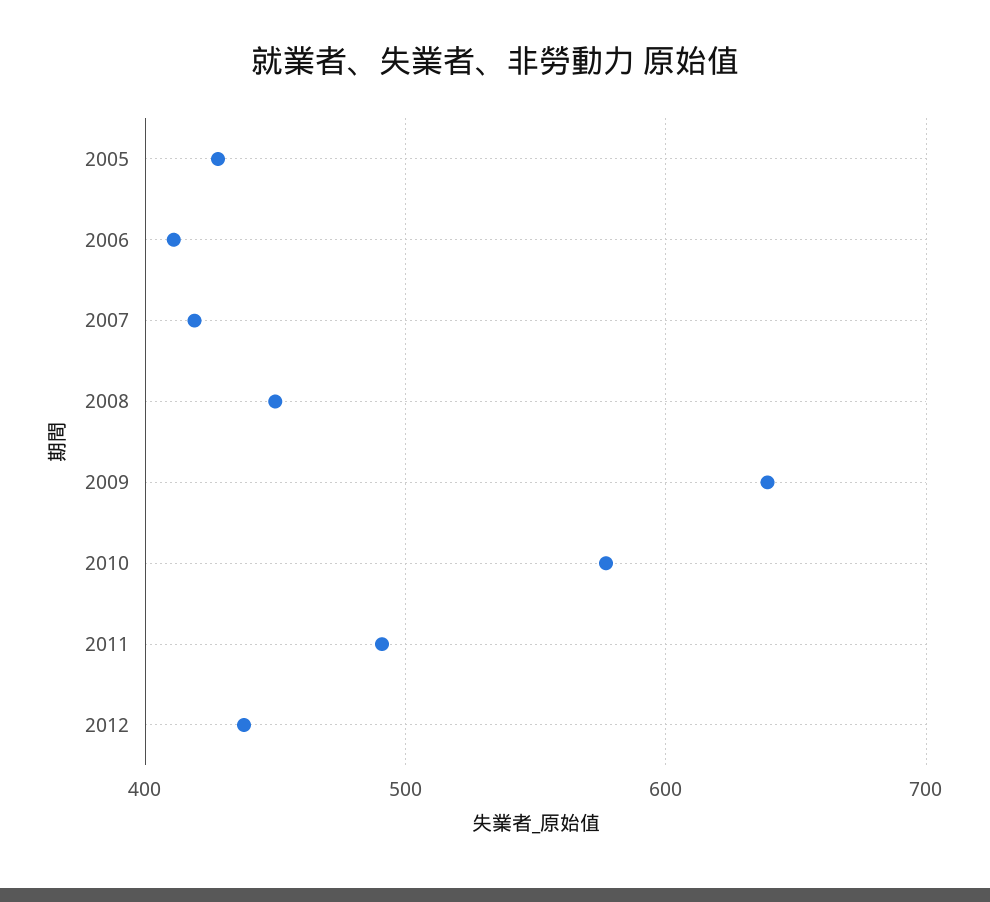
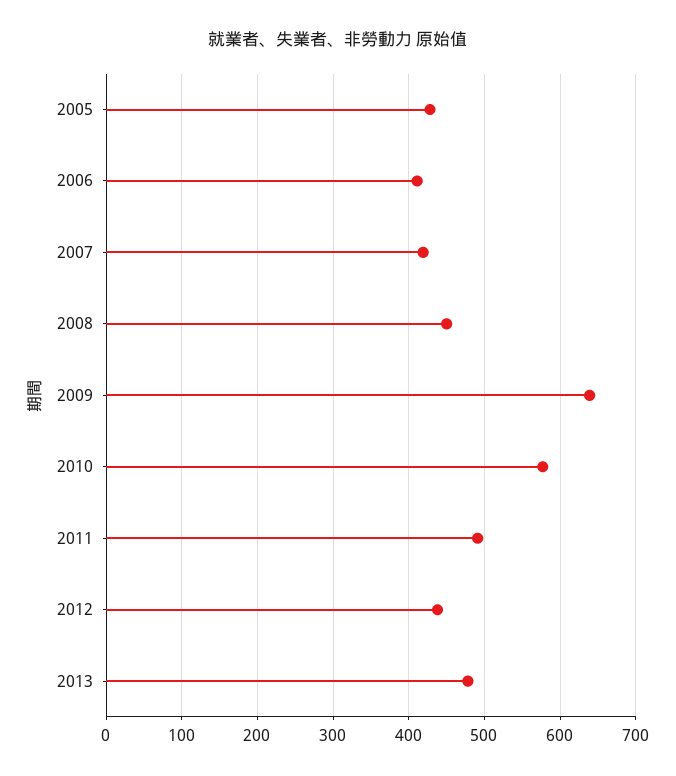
2013: none -> 480

